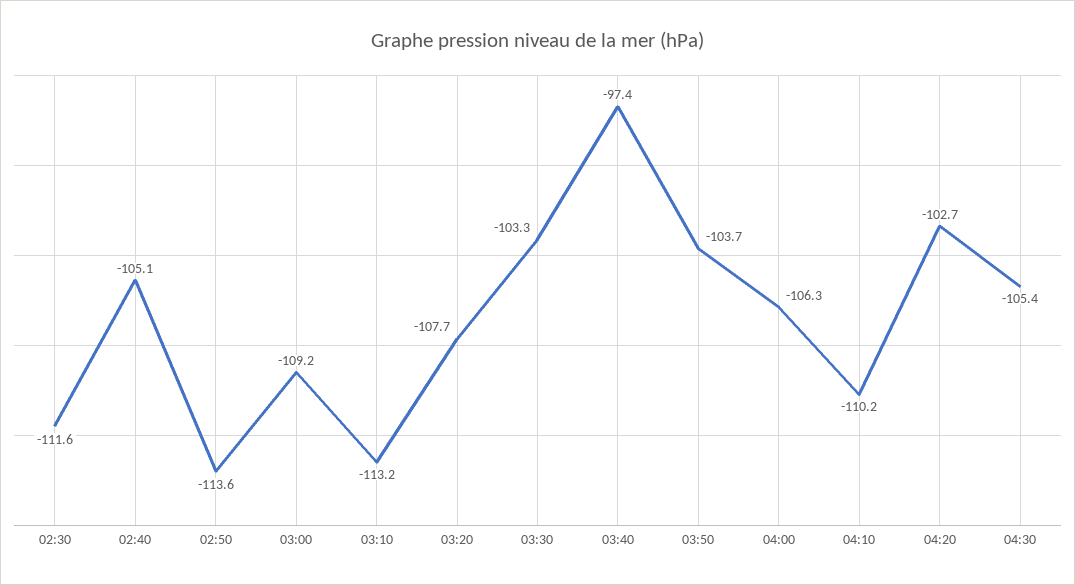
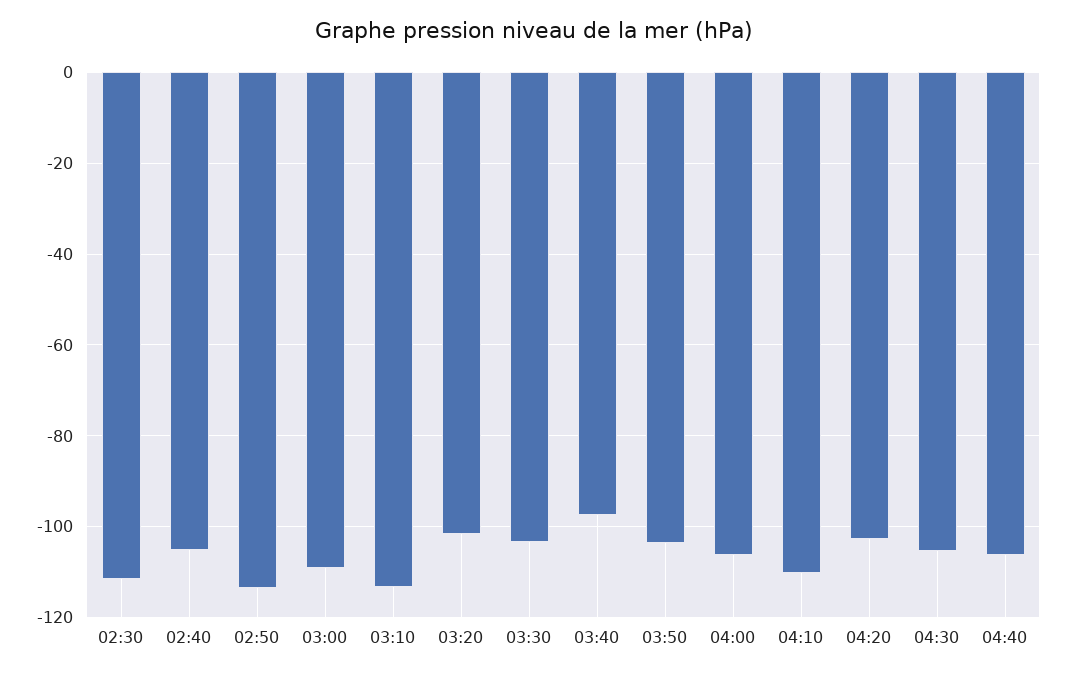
03:20: -107.7 -> -102
04:40: none -> -106

